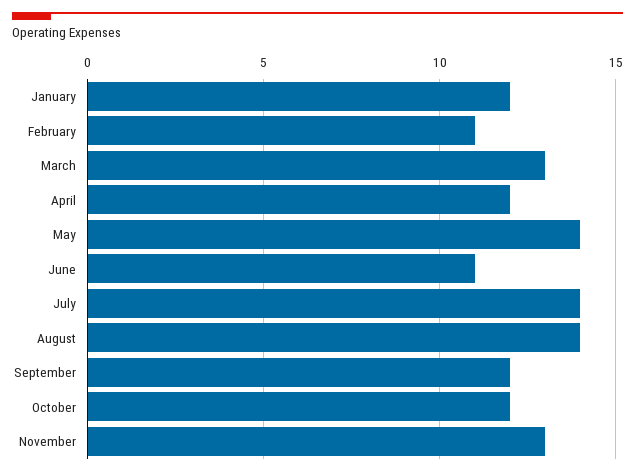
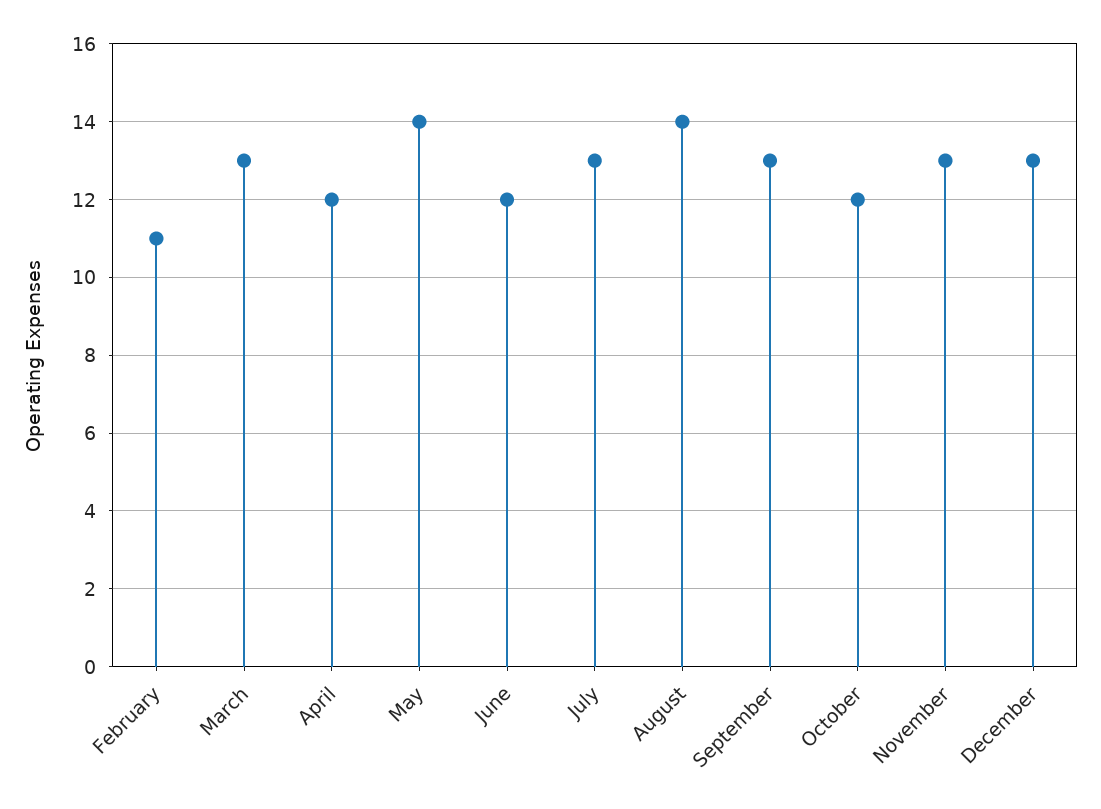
January: 12 -> none
June: 11 -> 12
July: 14 -> 13
September: 12 -> 13
December: none -> 13

